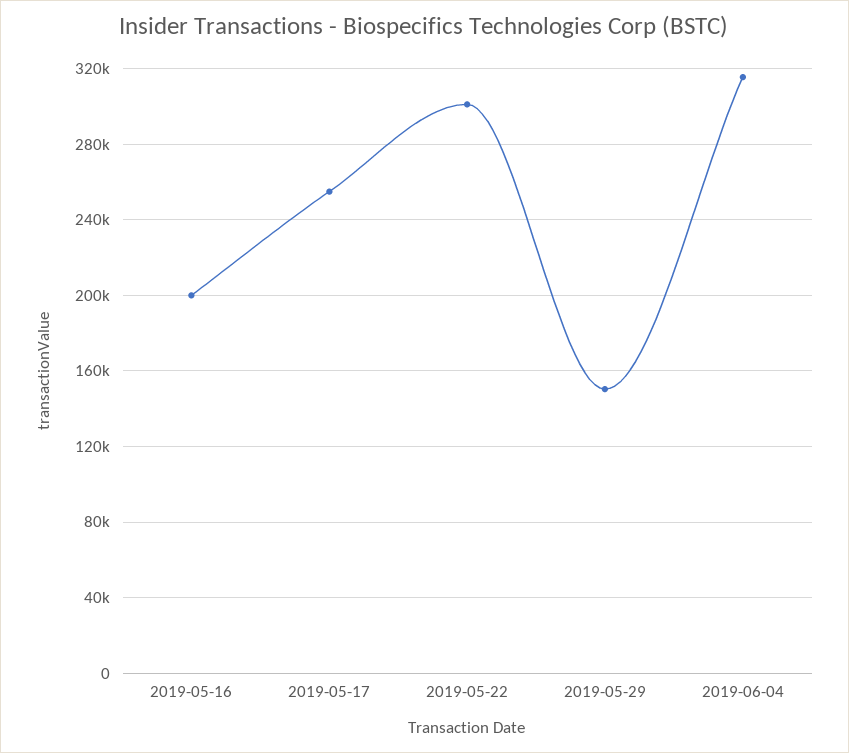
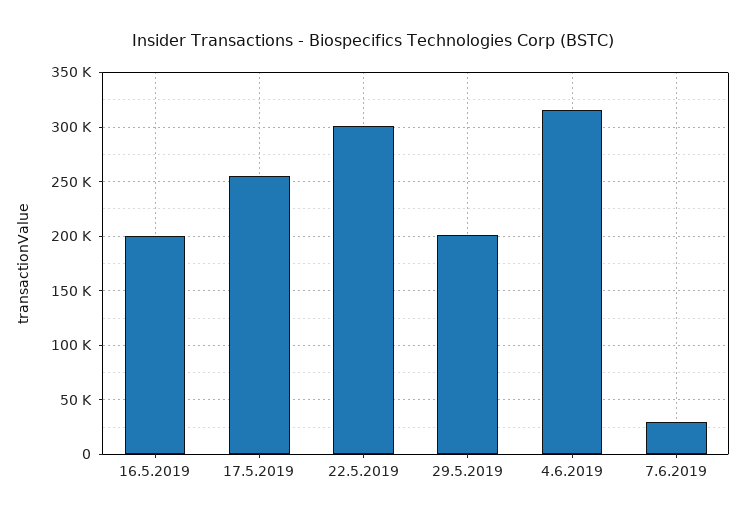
2019-05-29: 150000 -> 200000
7.6.2019: none -> 30000

